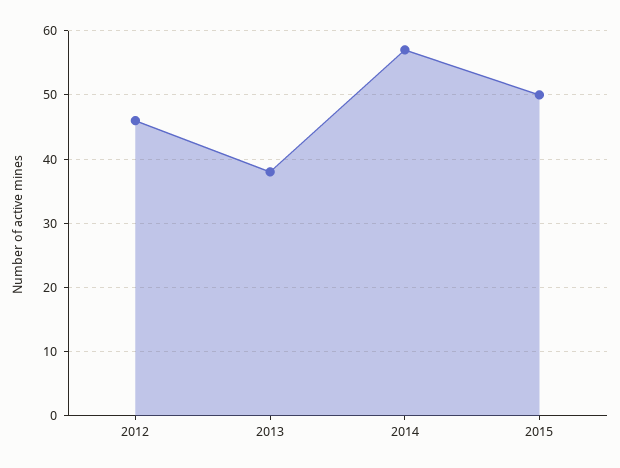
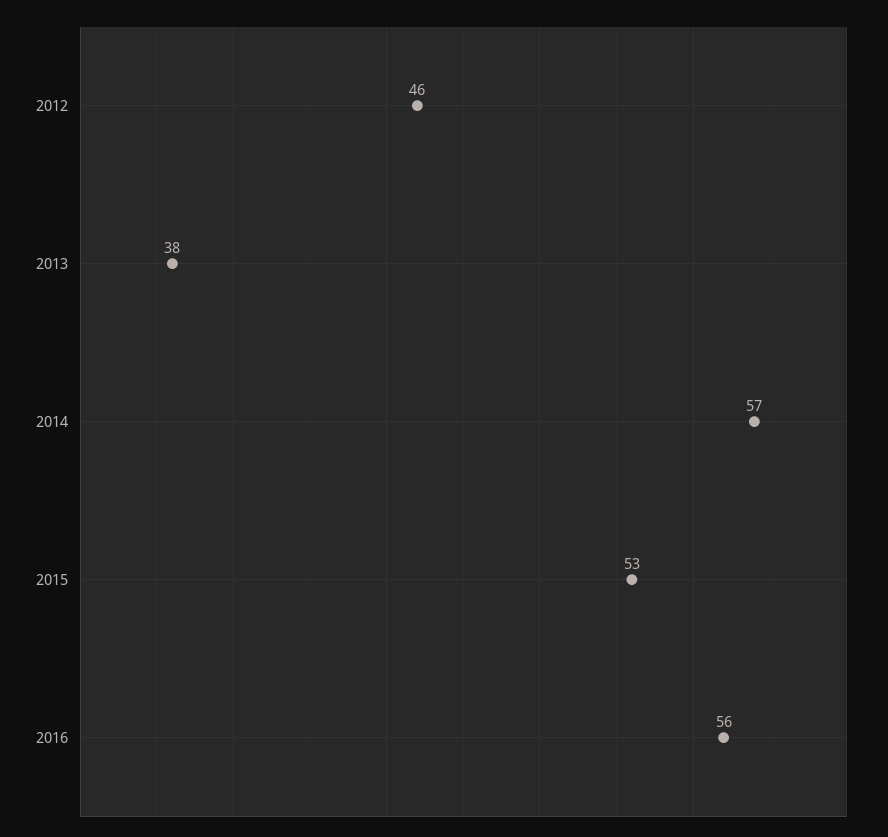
2015: 50 -> 53
2016: none -> 56

